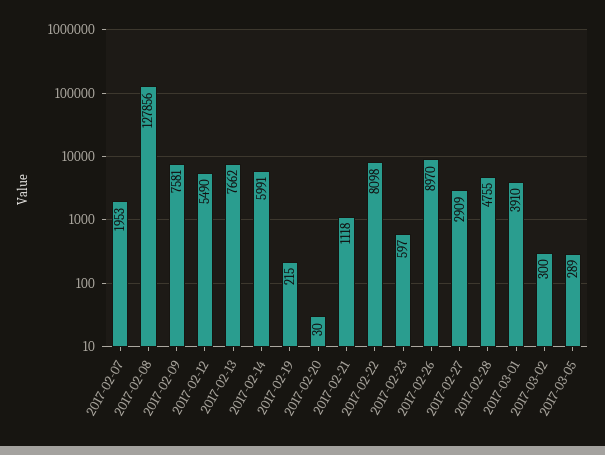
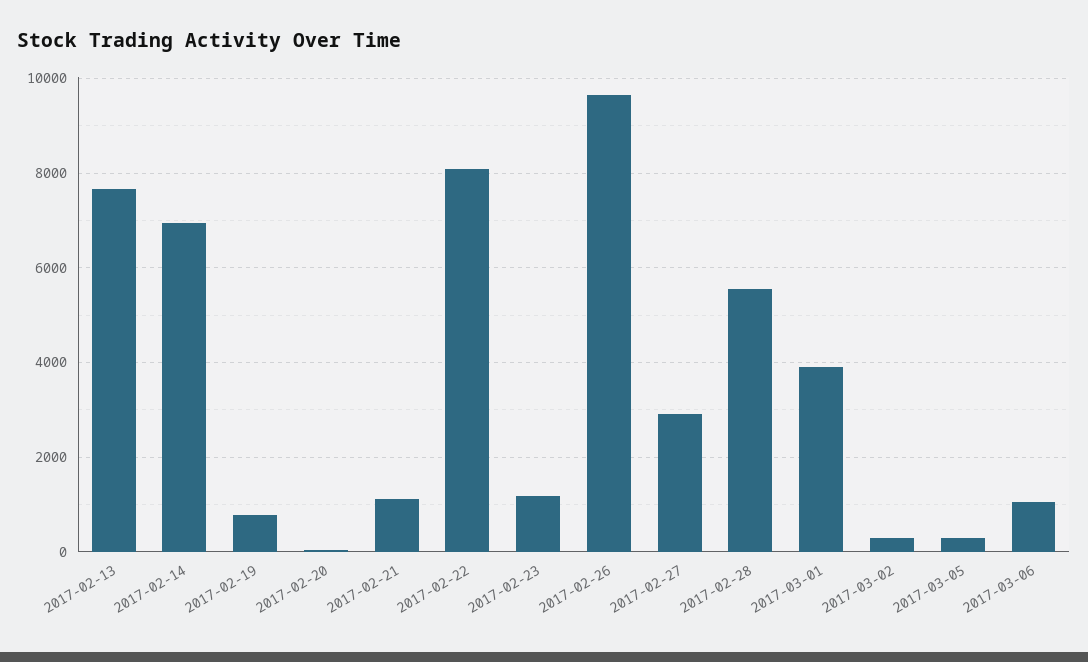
2017-02-07: 1953 -> none
2017-02-08: 127856 -> none
2017-02-09: 7581 -> none
2017-02-12: 5490 -> none
2017-02-14: 5991 -> 7000
2017-02-19: 215 -> 800
2017-02-23: 597 -> 1200
2017-02-26: 8970 -> 9600
2017-02-28: 4755 -> 5600
2017-03-06: none -> 1000

